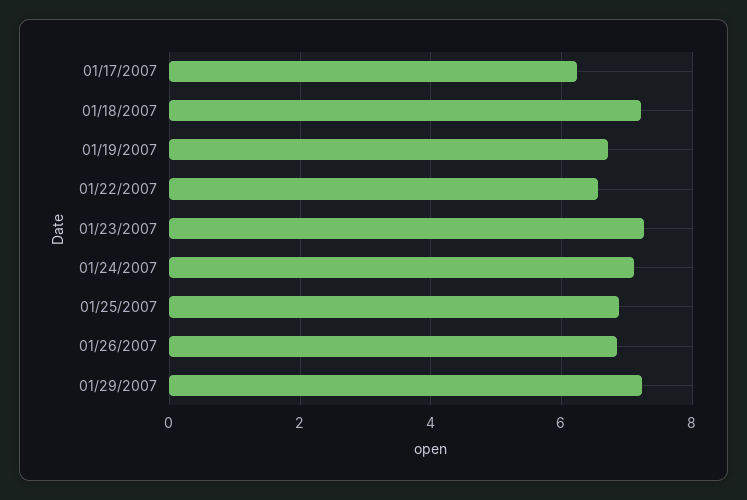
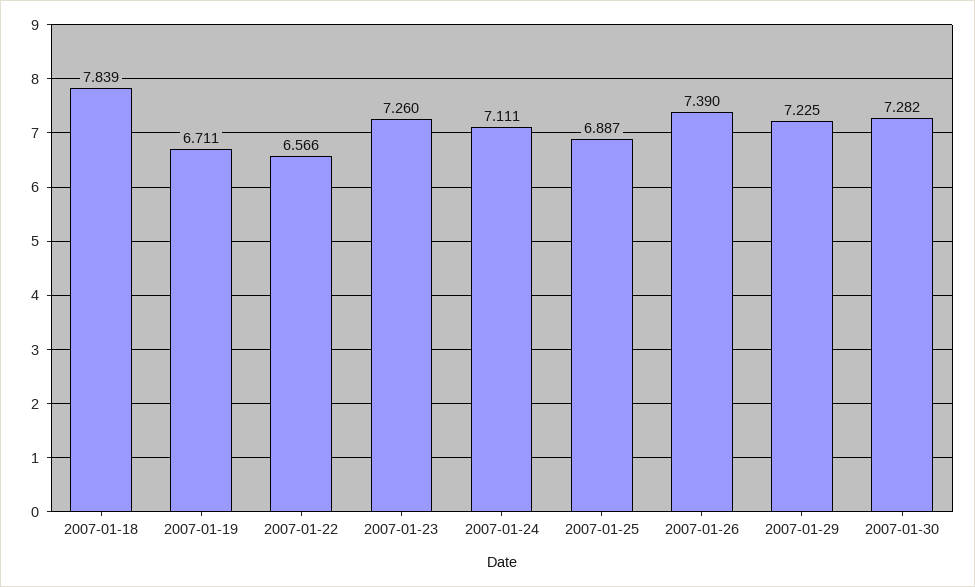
01/17/2007: 6.2 -> none
01/18/2007: 7.2 -> 7.839
01/26/2007: 6.8 -> 7.39
2007-01-30: none -> 7.282

